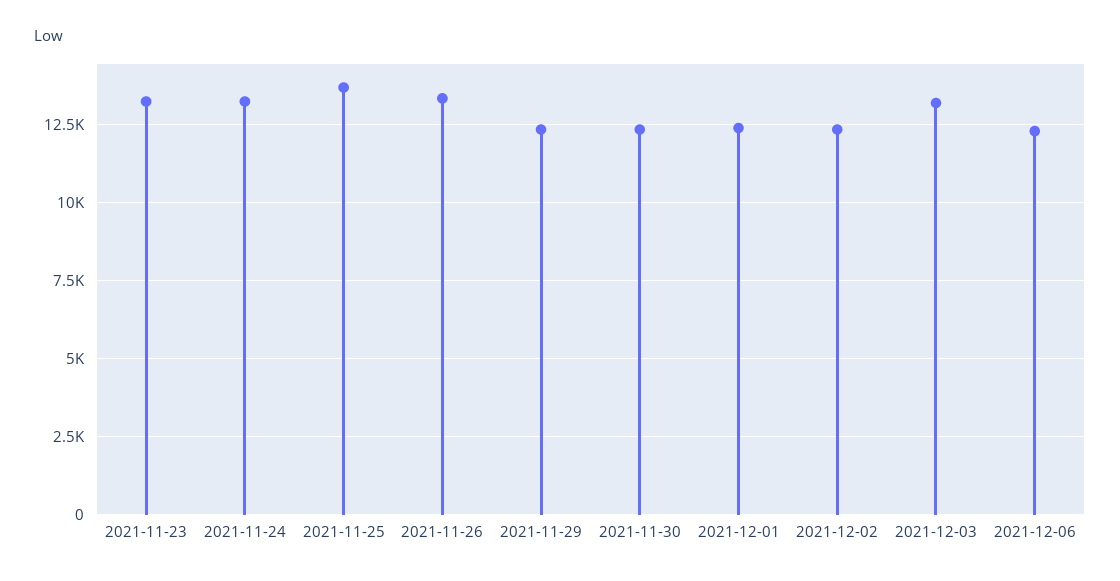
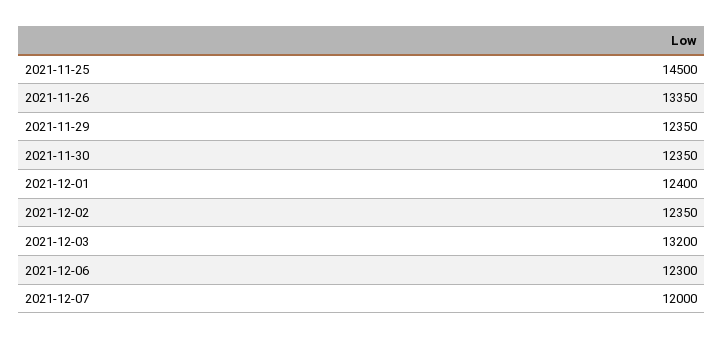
2021-11-23: 13250 -> none
2021-11-24: 13250 -> none
2021-11-25: 13750 -> 14500
2021-12-07: none -> 12000

